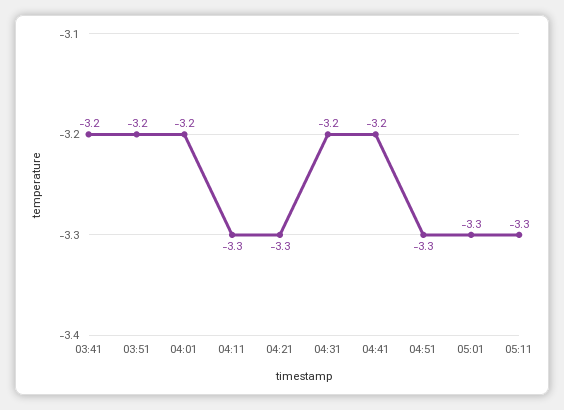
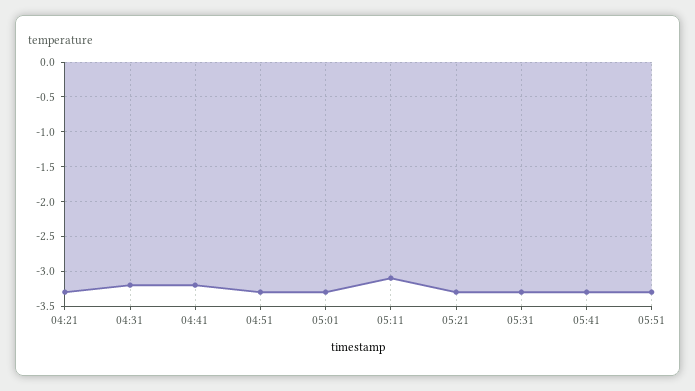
03:41: -3.2 -> none
03:51: -3.2 -> none
04:01: -3.2 -> none
04:11: -3.3 -> none
05:11: -3.3 -> -3.1
05:21: none -> -3.3
05:31: none -> -3.3
05:41: none -> -3.3
05:51: none -> -3.3

